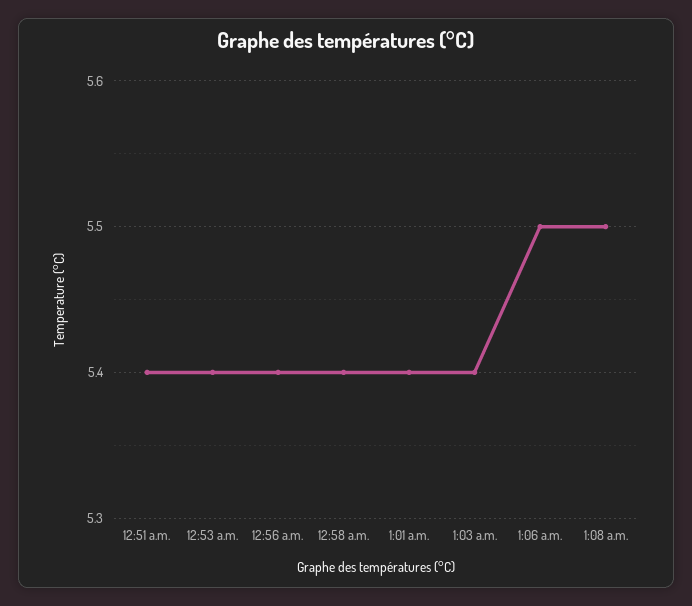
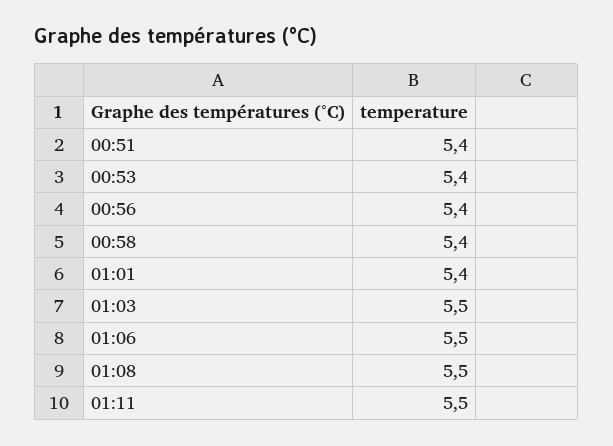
1:03 a.m.: 5.4 -> 5.5
01:11: none -> 5.5

